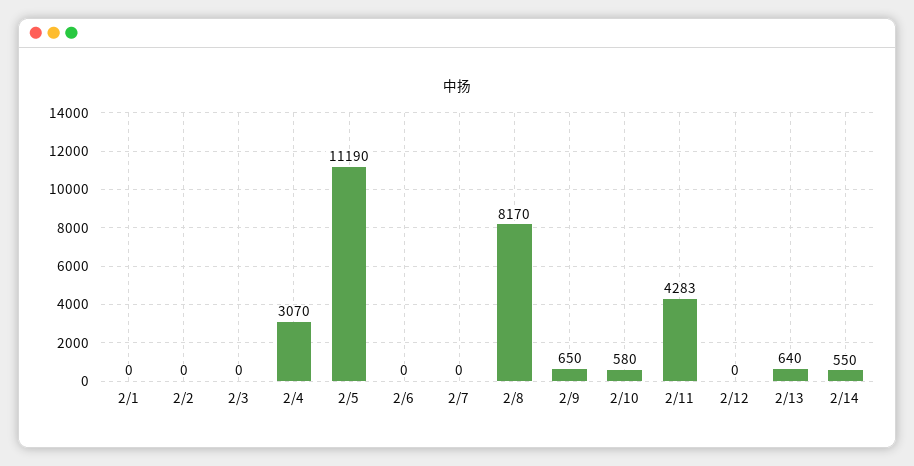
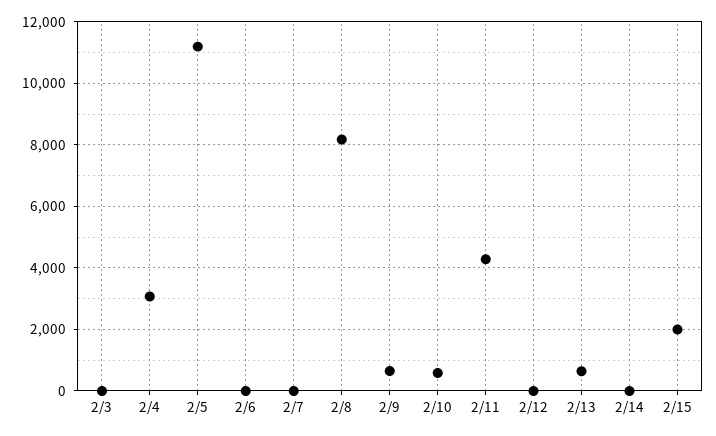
2/1: 0 -> none
2/2: 0 -> none
2/14: 550 -> 0
2/15: none -> 2000

